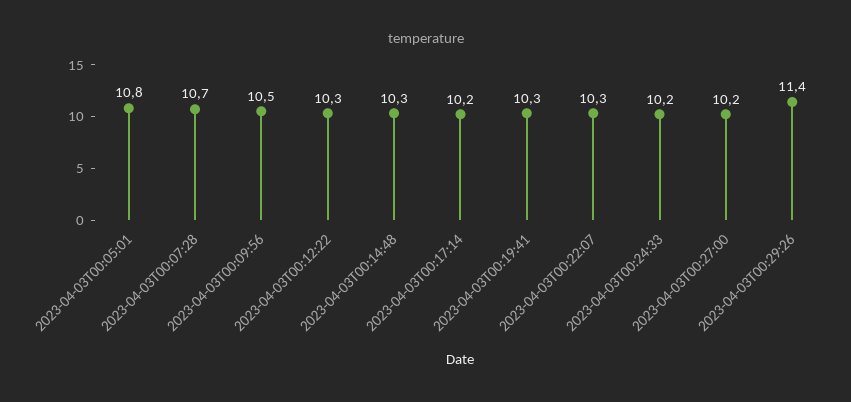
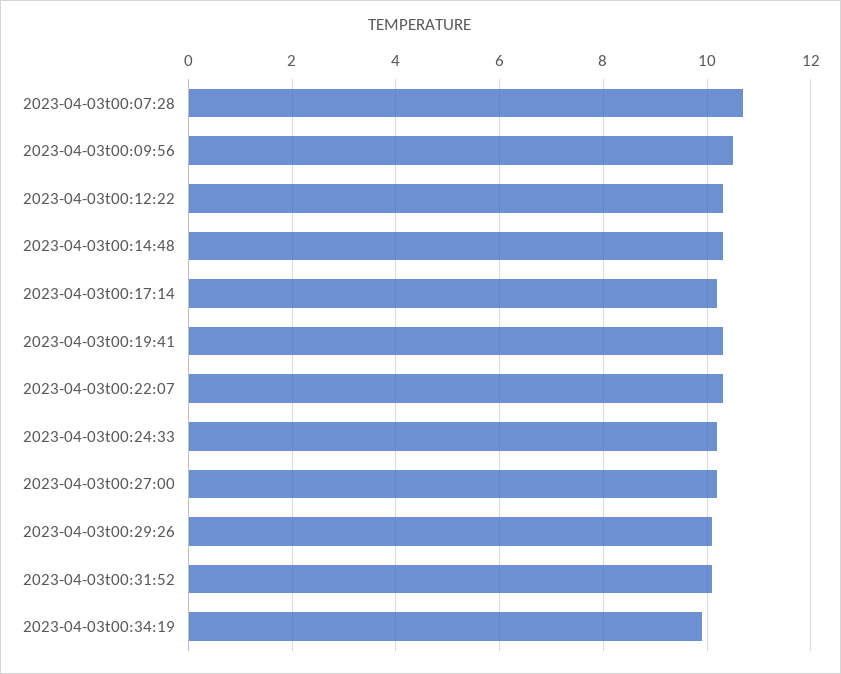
2023-04-03T00:05:01: 10.8 -> none
2023-04-03T00:29:26: 11.4 -> 10
2023-04-03t00:31:52: none -> 10
2023-04-03t00:34:19: none -> 10

